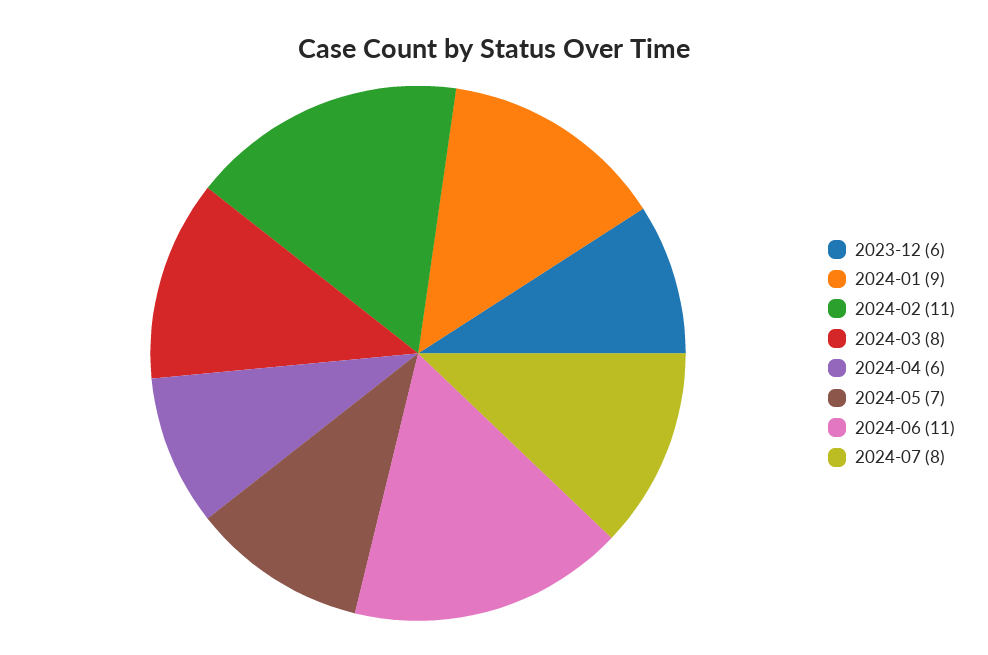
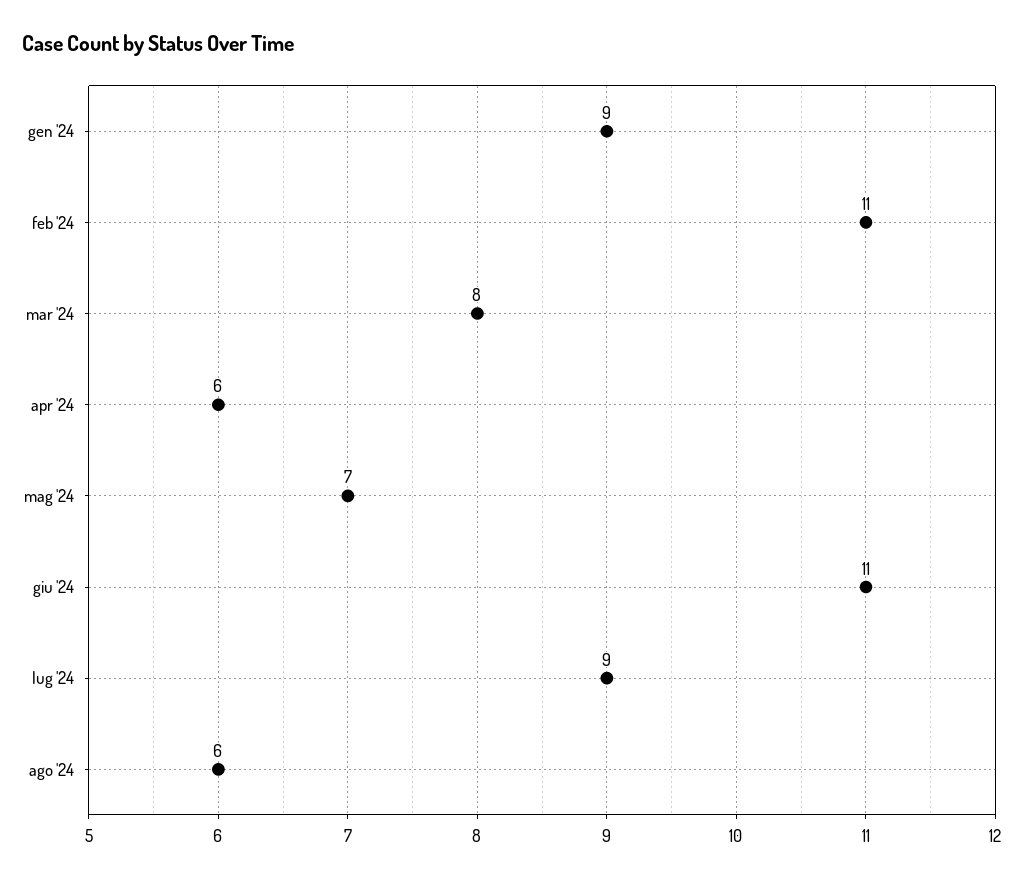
2023-12: 6 -> none
2024-07: 8 -> 9
ago '24: none -> 6

